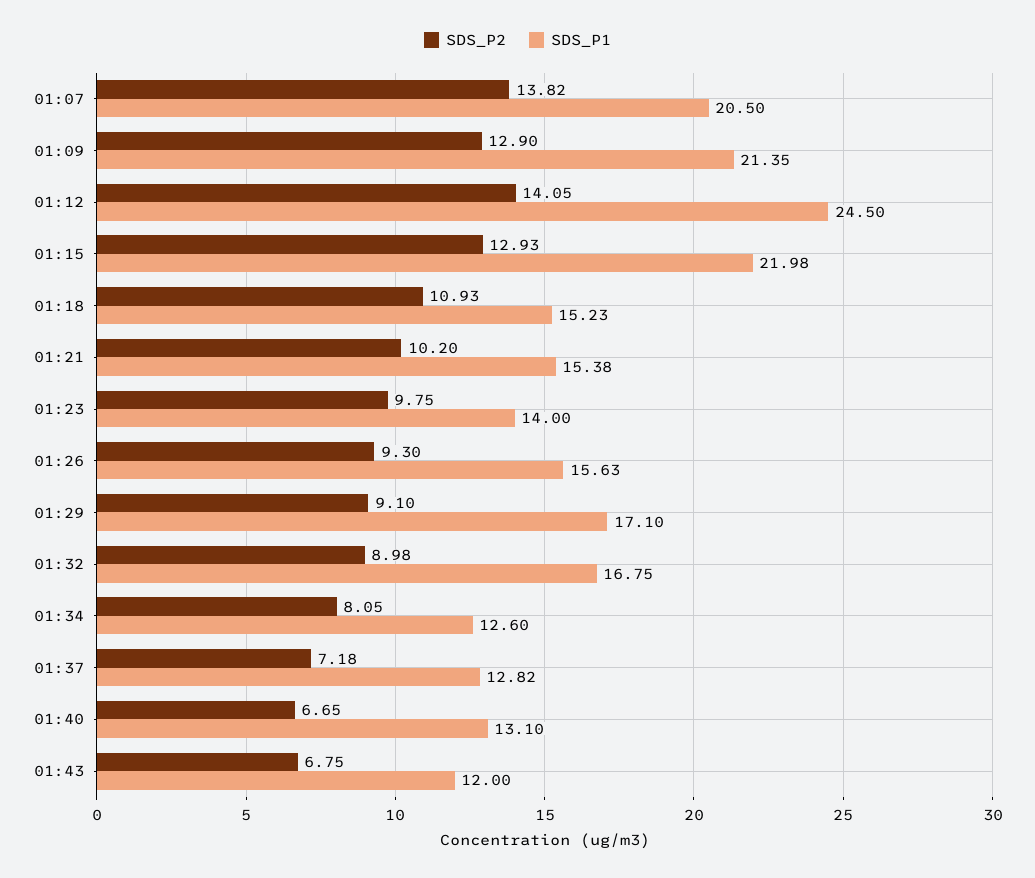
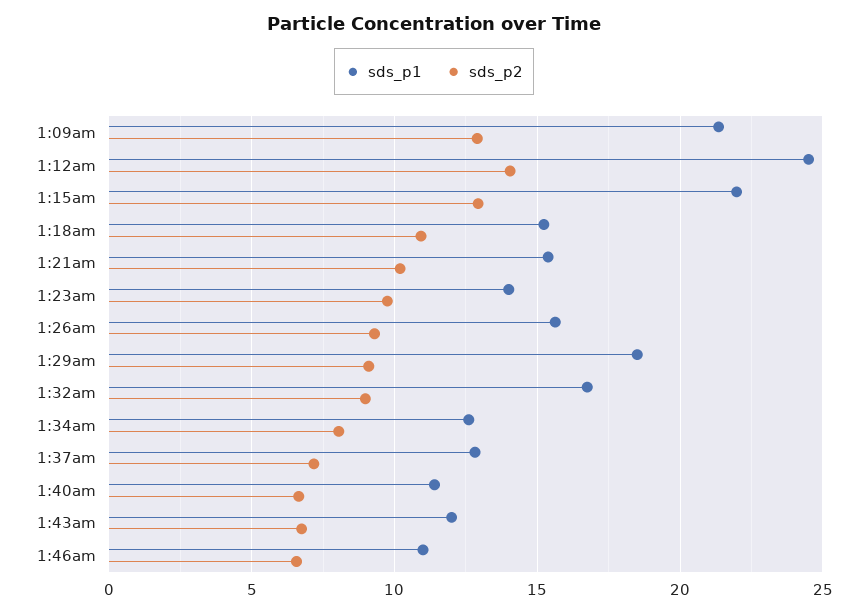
SDS_P2, 01:07: 13.82 -> none
SDS_P1, 01:07: 20.5 -> none
SDS_P1, 01:29: 17.1 -> 18.5
SDS_P1, 01:40: 13.1 -> 11.5
SDS_P1, 1:46am: none -> 11
SDS_P2, 1:46am: none -> 6.5

